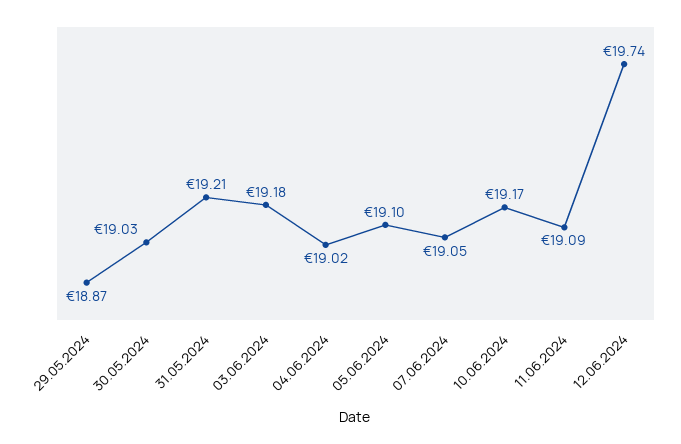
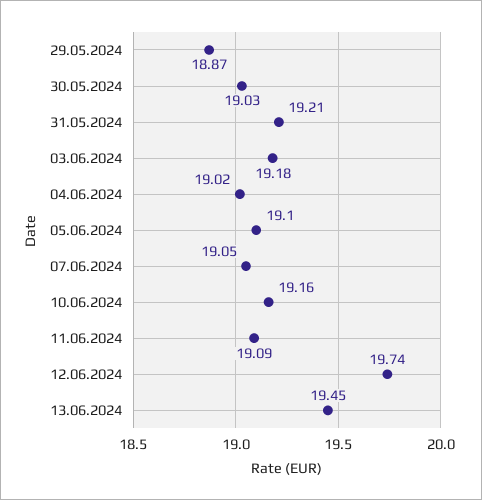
10.06.2024: 19.17 -> 19.16
13.06.2024: none -> 19.45

